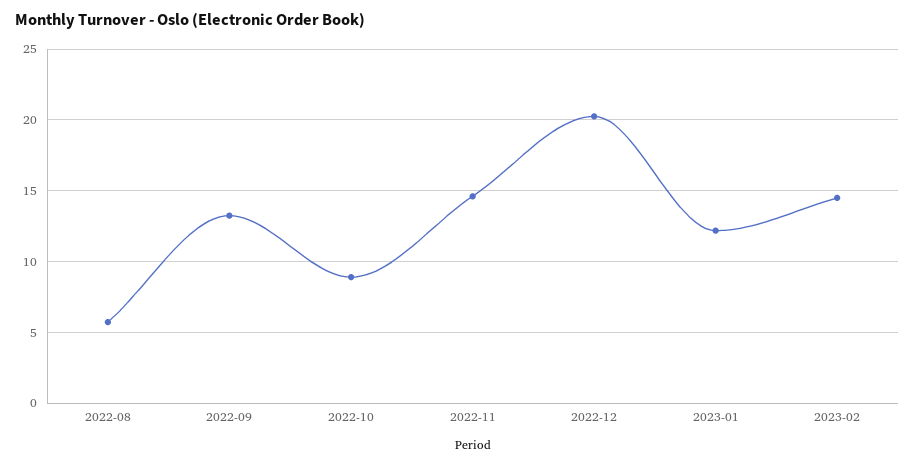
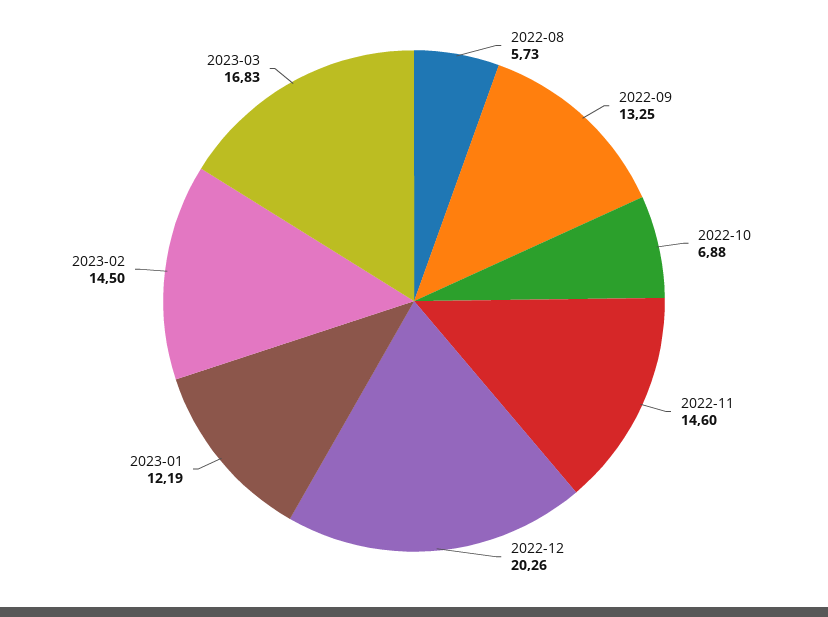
2022-10: 9 -> 6.88
2023-03: none -> 16.83

